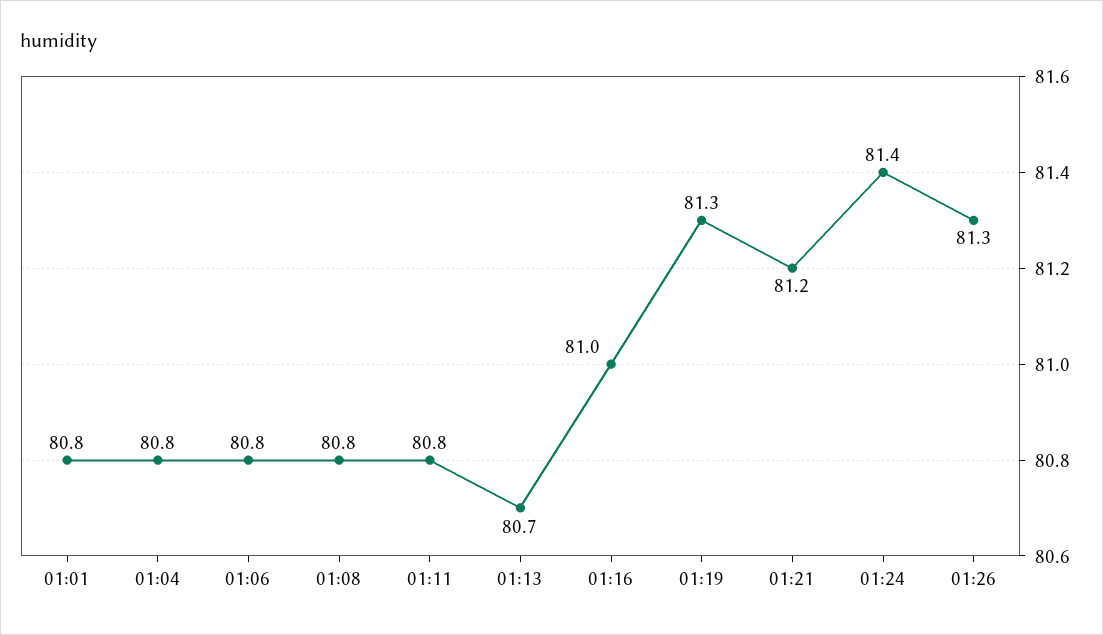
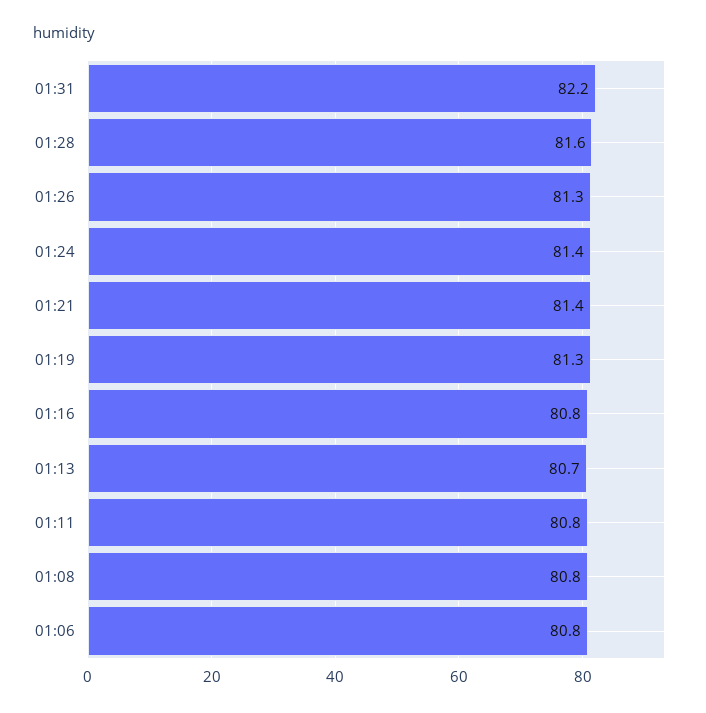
01:01: 80.8 -> none
01:04: 80.8 -> none
01:16: 81 -> 80.8
01:21: 81.2 -> 81.4
01:31: none -> 82.2
01:28: none -> 81.6

